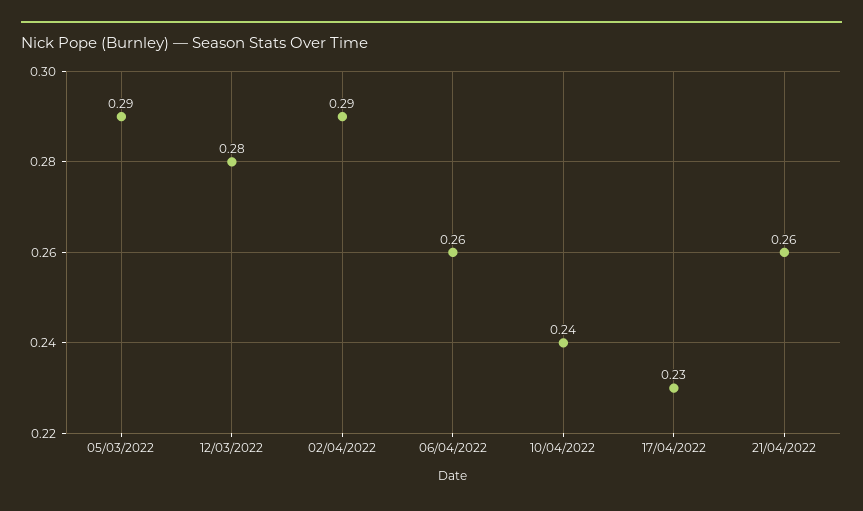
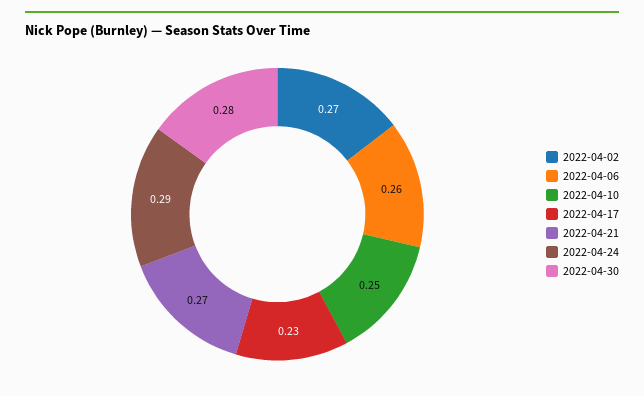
05/03/2022: 0.29 -> none
12/03/2022: 0.28 -> none
02/04/2022: 0.29 -> 0.27
10/04/2022: 0.24 -> 0.25
21/04/2022: 0.26 -> 0.27
2022-04-24: none -> 0.29
2022-04-30: none -> 0.28

